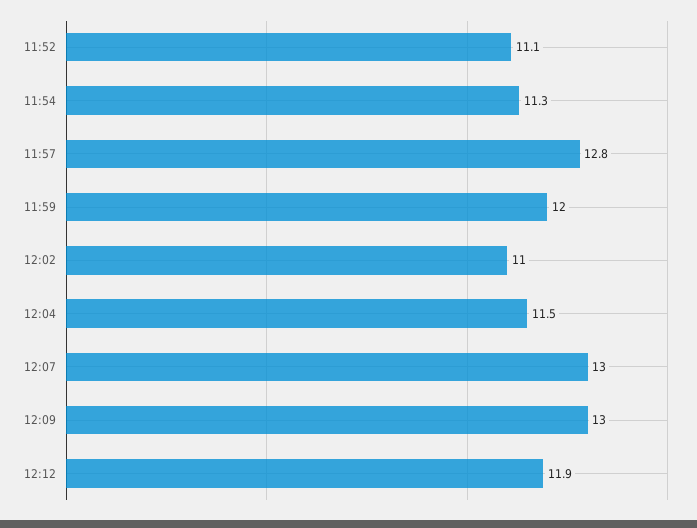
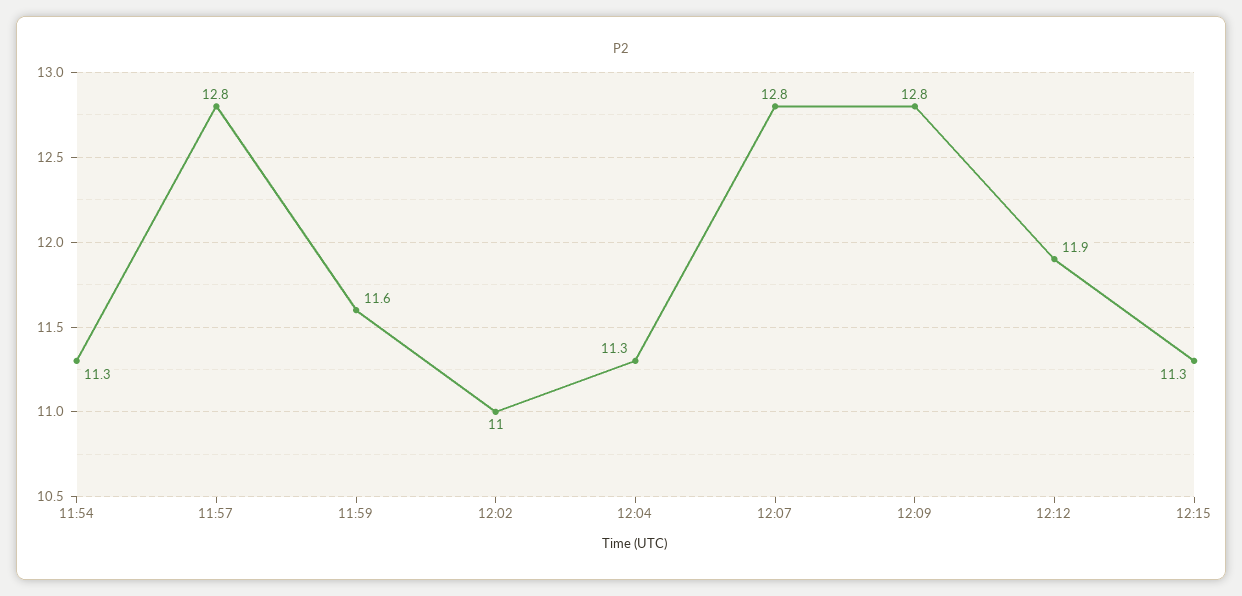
11:52: 11.1 -> none
11:59: 12 -> 11.6
12:04: 11.5 -> 11.3
12:07: 13 -> 12.8
12:09: 13 -> 12.8
12:15: none -> 11.3

